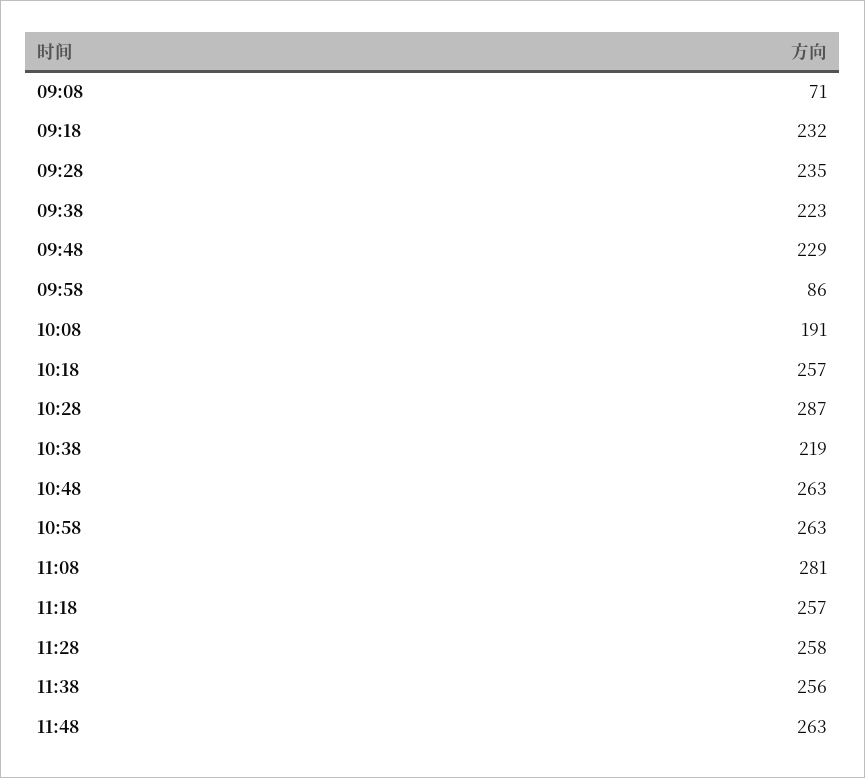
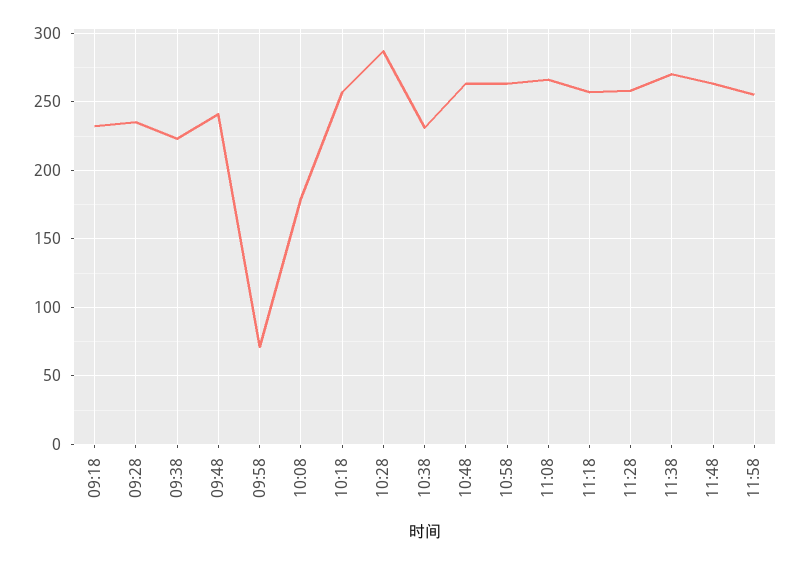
09:08: 71 -> none
09:48: 229 -> 240
09:58: 86 -> 70
10:08: 191 -> 180
10:38: 219 -> 230
11:08: 281 -> 265
11:38: 256 -> 270
11:58: none -> 255

